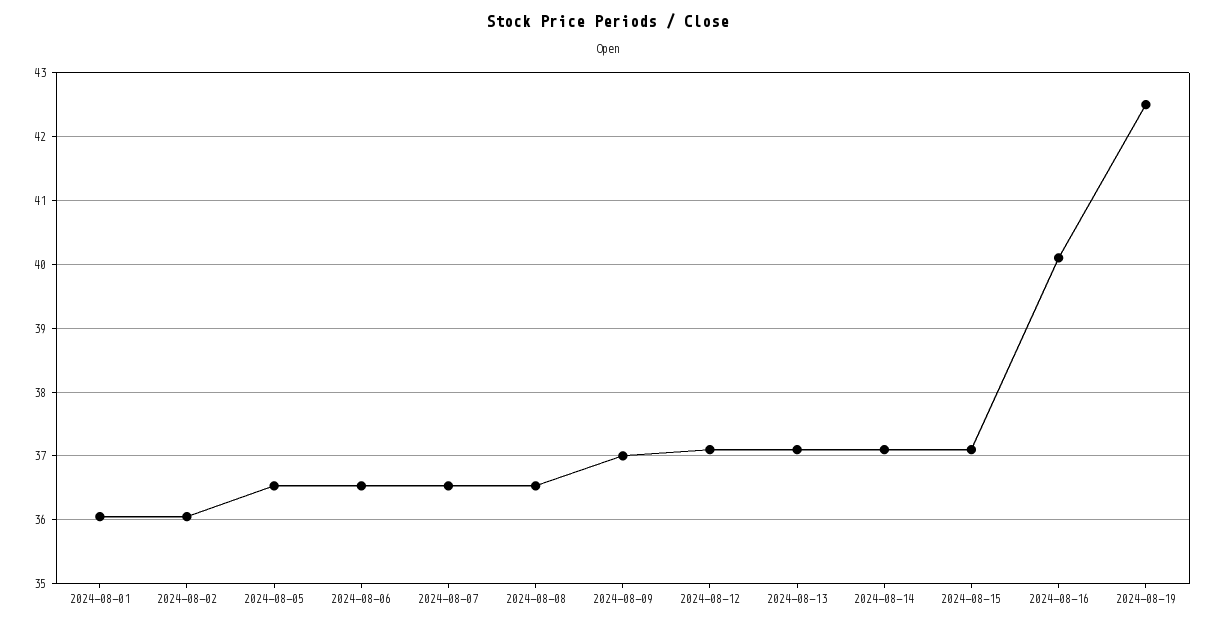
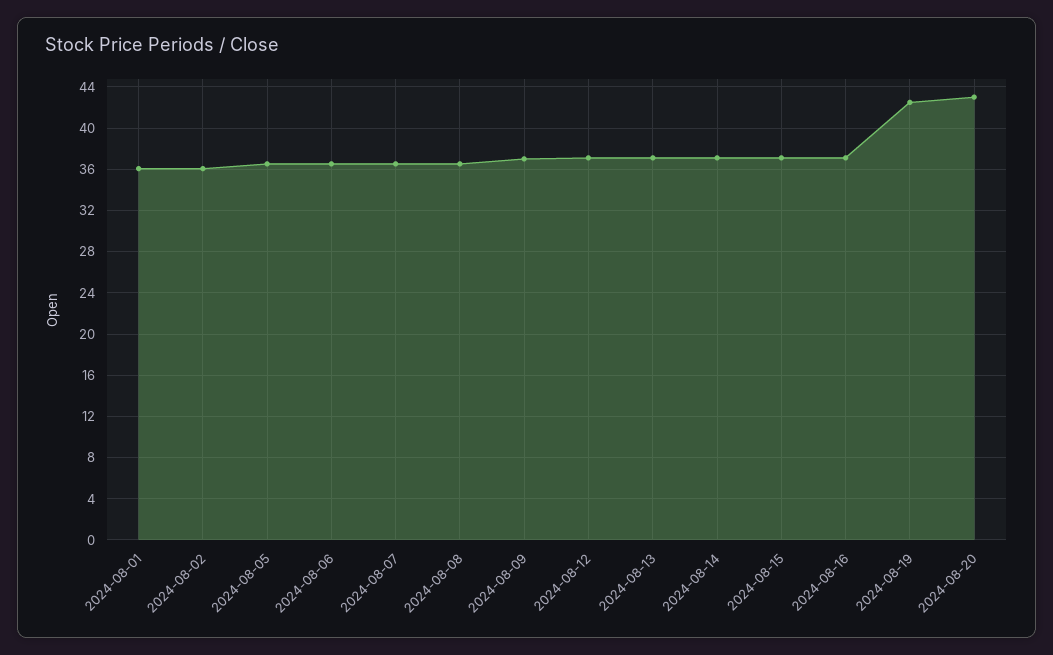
2024-08-16: 40.1 -> 37
2024-08-20: none -> 43

